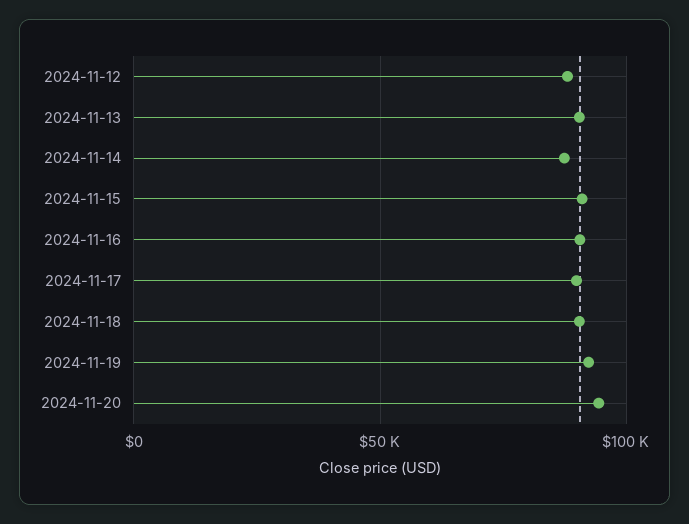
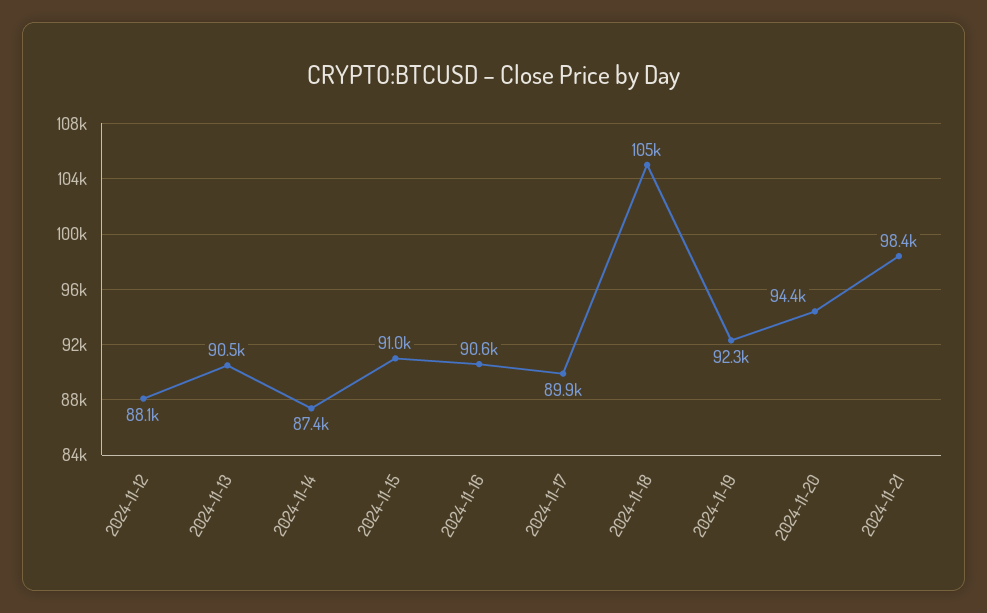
2024-11-18: 90000 -> 105000
2024-11-21: none -> 98400

